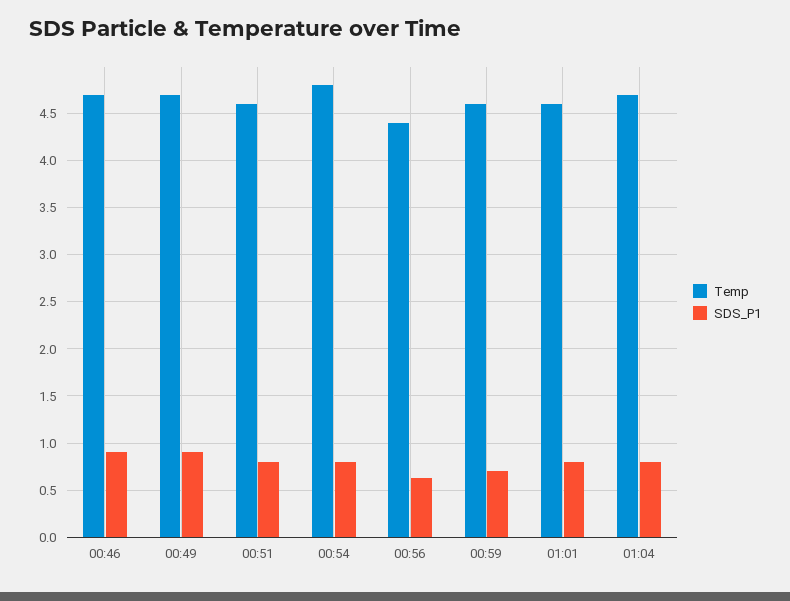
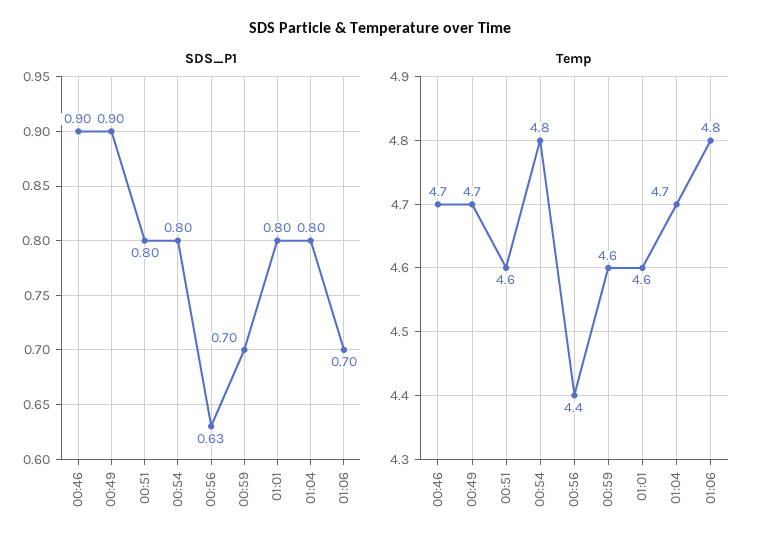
SDS_P1, 01:06: none -> 0.7
Temp, 01:06: none -> 4.8

